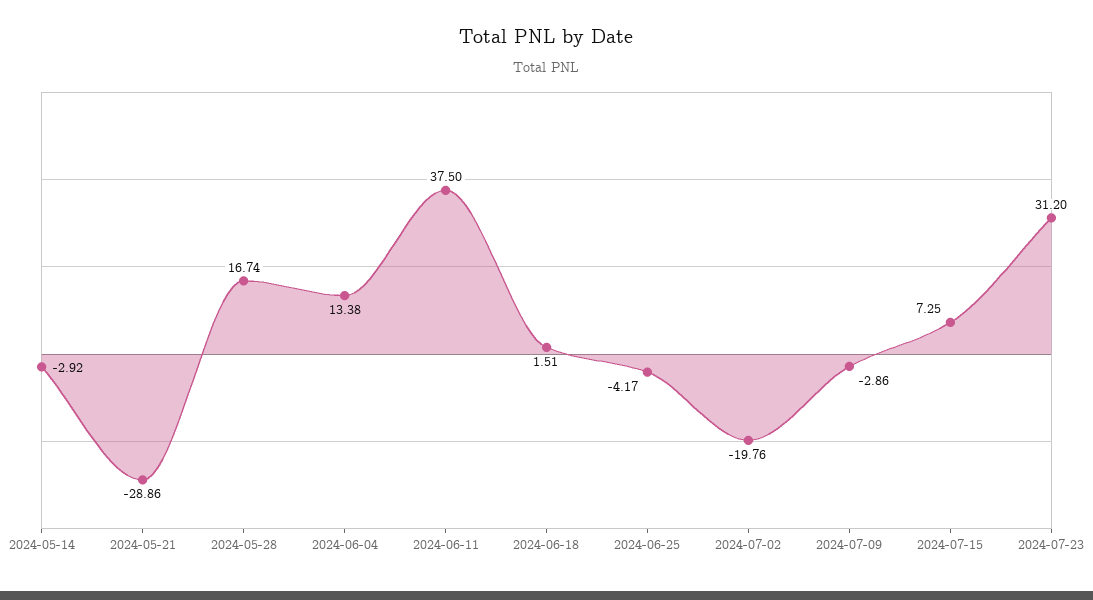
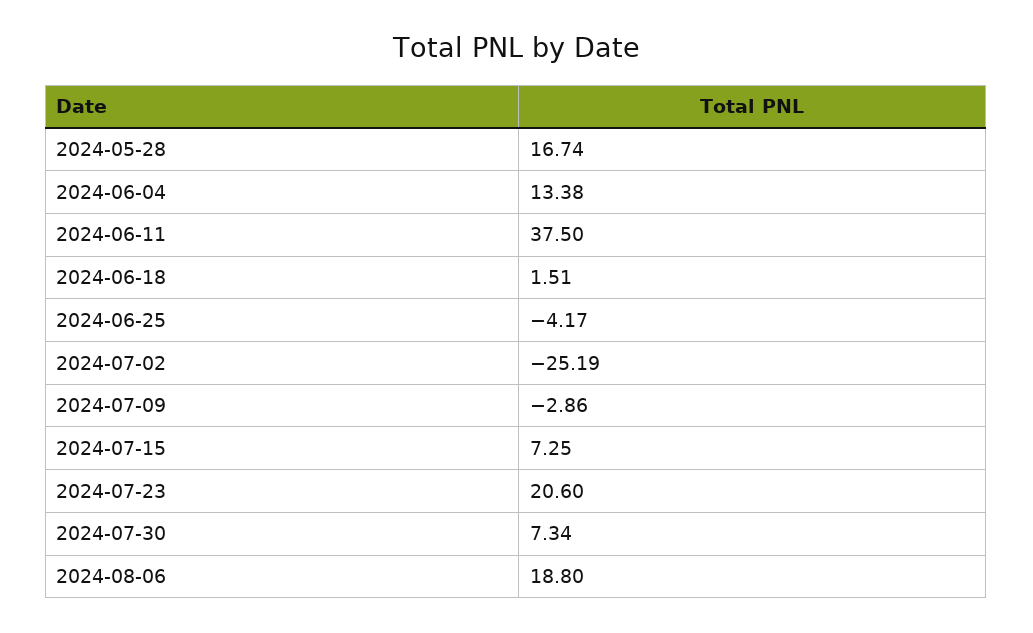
2024-05-14: -2.92 -> none
2024-05-21: -28.86 -> none
2024-07-02: -19.76 -> -25.19
2024-07-23: 31.2 -> 20.6
2024-07-30: none -> 7.34
2024-08-06: none -> 18.8

